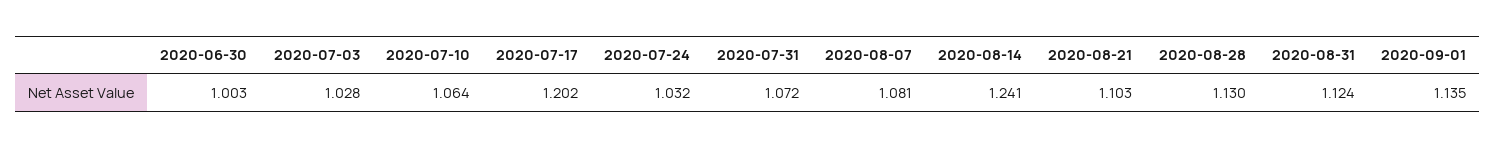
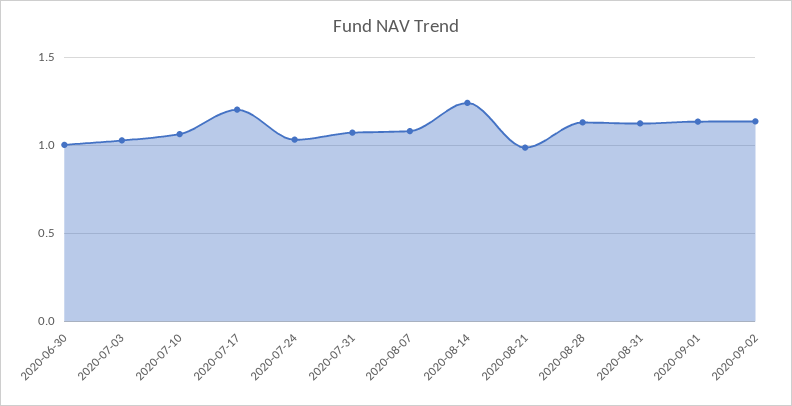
2020-08-21: 1.103 -> 1
2020-09-02: none -> 1.15

